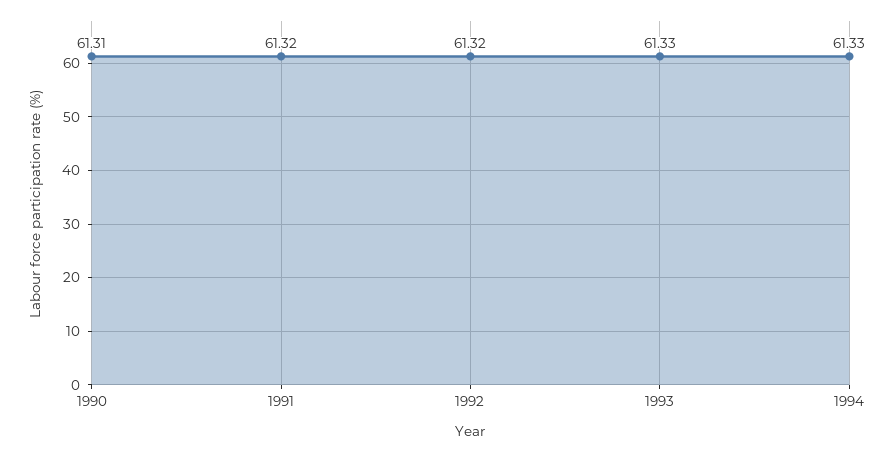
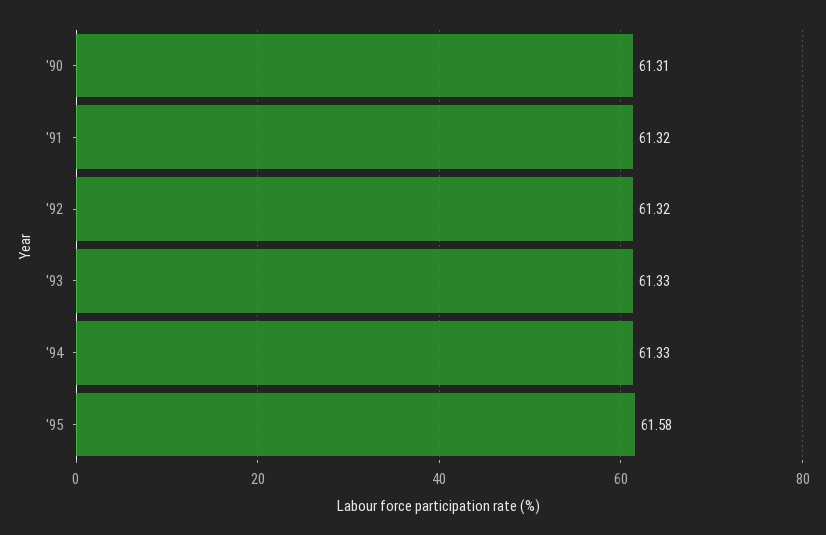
'95: none -> 61.58

